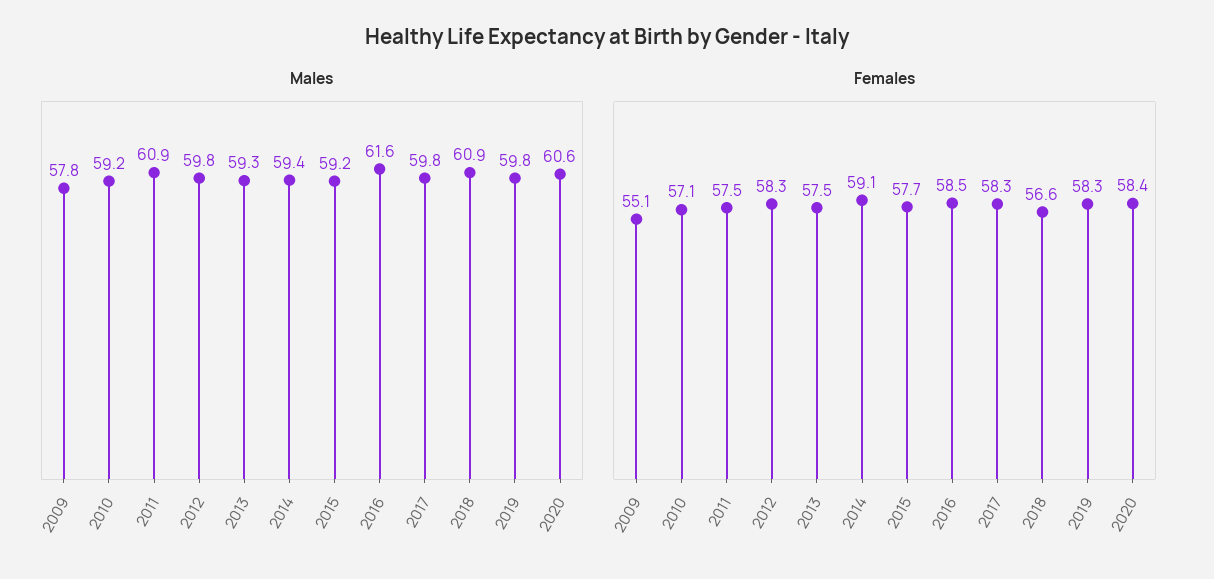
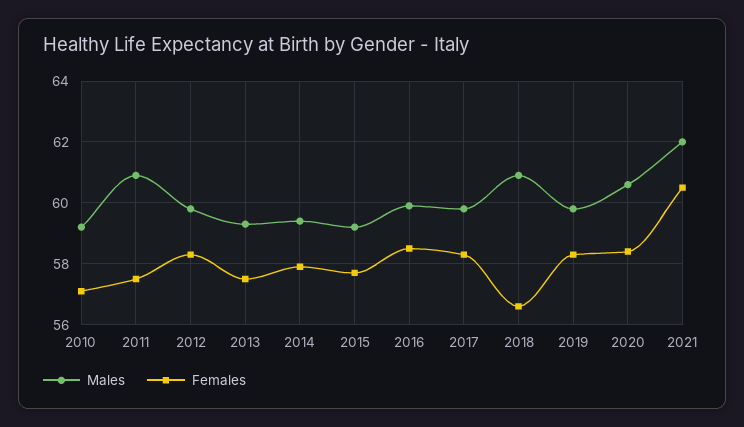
Males, 2009: 57.8 -> none
Males, 2016: 61.6 -> 60
Females, 2009: 55.1 -> none
Females, 2014: 59.1 -> 58
Males, 2021: none -> 62
Females, 2021: none -> 60.5

